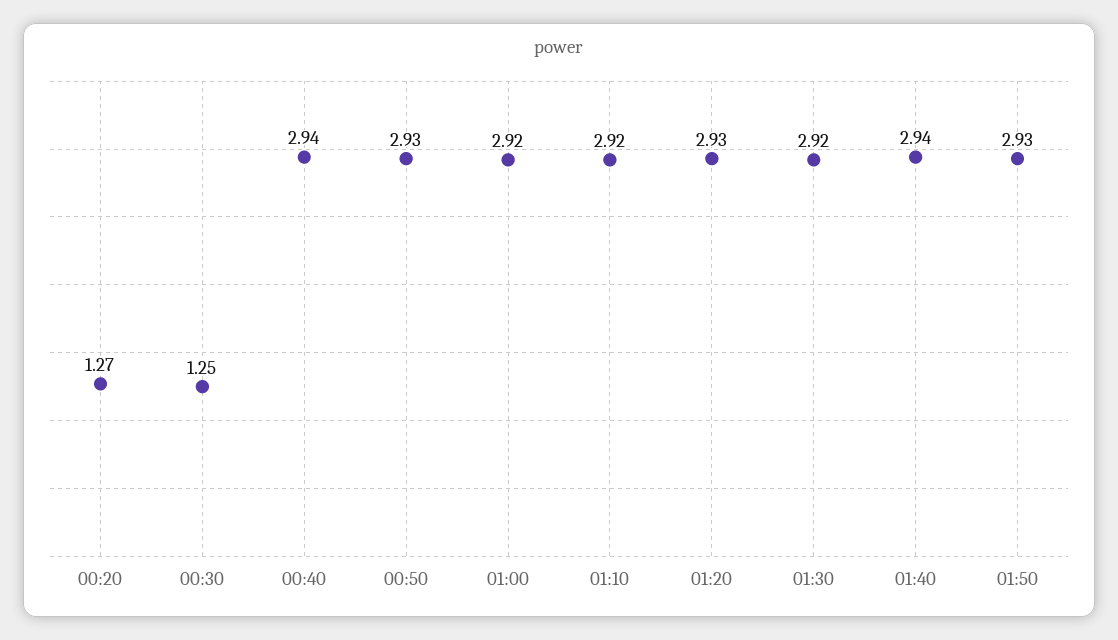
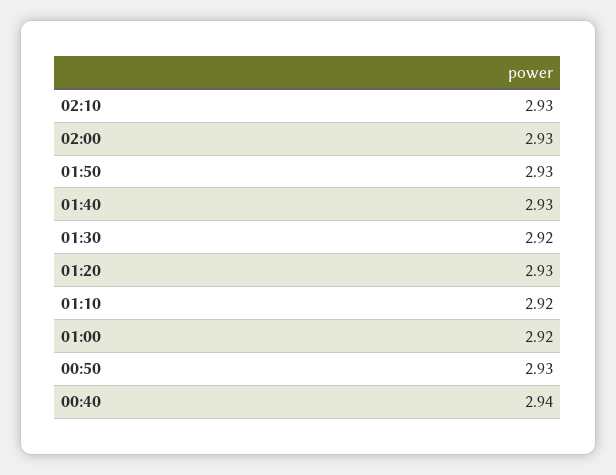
00:20: 1.27 -> none
00:30: 1.25 -> none
01:40: 2.94 -> 2.93
02:10: none -> 2.93
02:00: none -> 2.93

